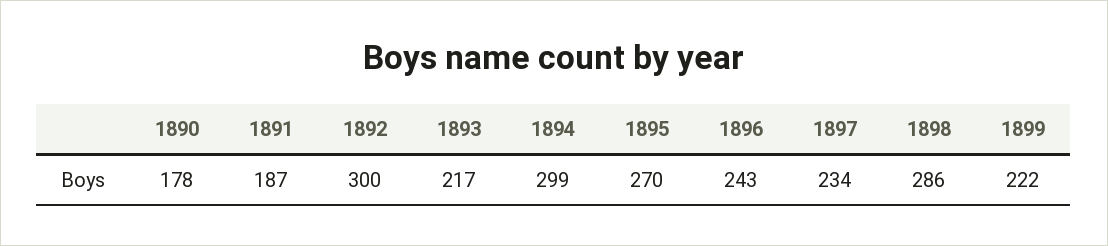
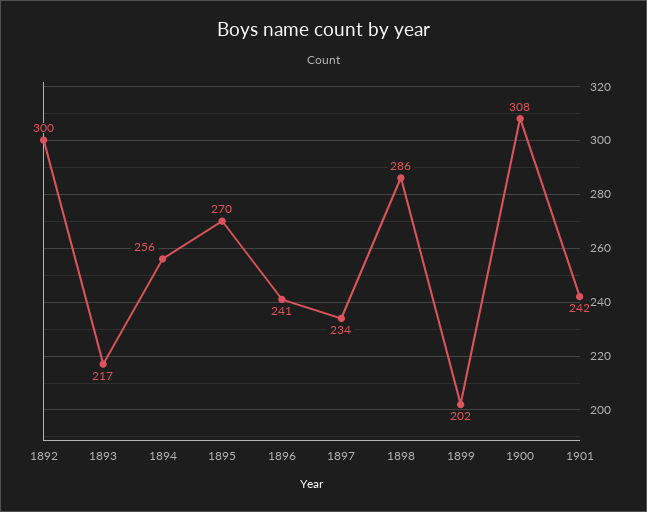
1890: 178 -> none
1891: 187 -> none
1894: 299 -> 256
1896: 243 -> 241
1899: 222 -> 202
1900: none -> 308
1901: none -> 242

